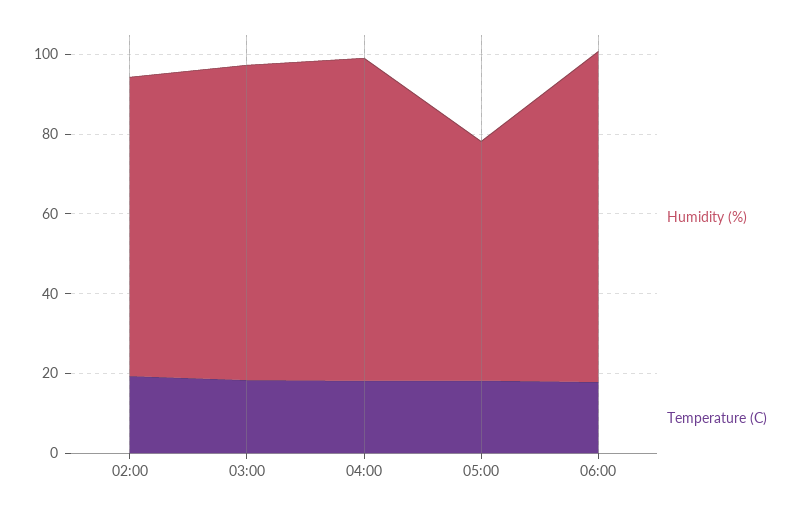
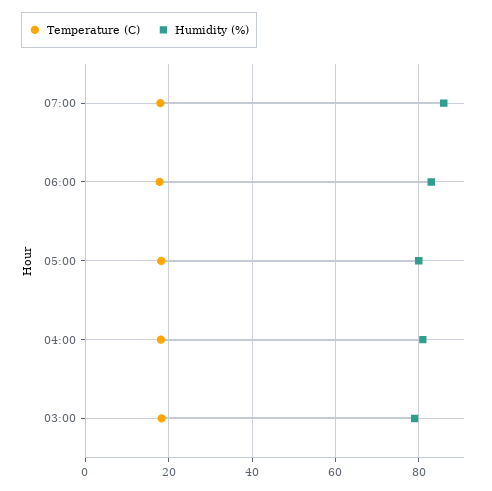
Humidity (%), 02:00: 75 -> none
Temperature (C), 02:00: 20 -> none
Humidity (%), 05:00: 60 -> 80
Temperature (C), 07:00: none -> 18
Humidity (%), 07:00: none -> 86

